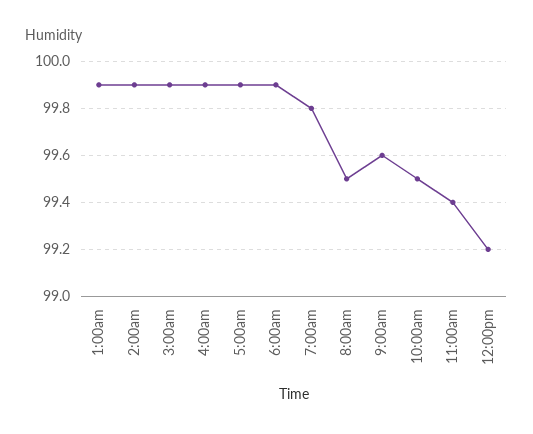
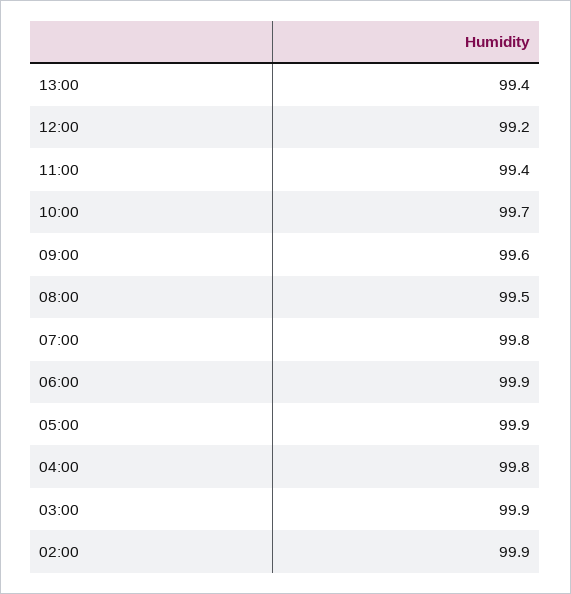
1:00am: 99.9 -> none
4:00am: 99.9 -> 99.8
10:00am: 99.5 -> 99.7
13:00: none -> 99.4

